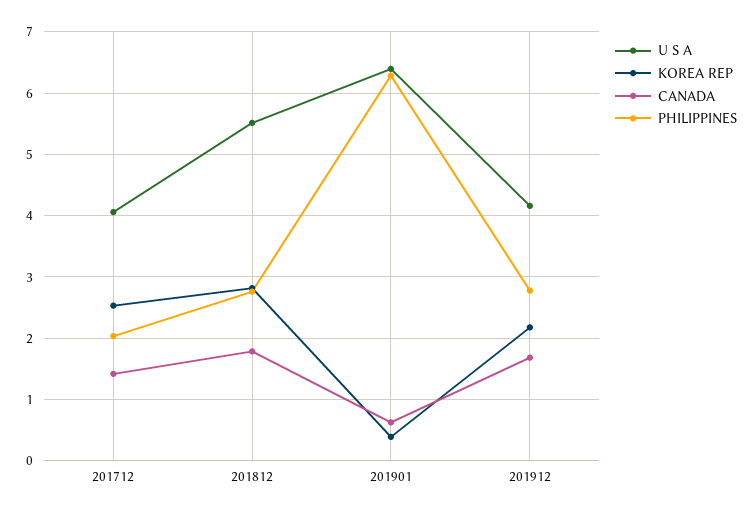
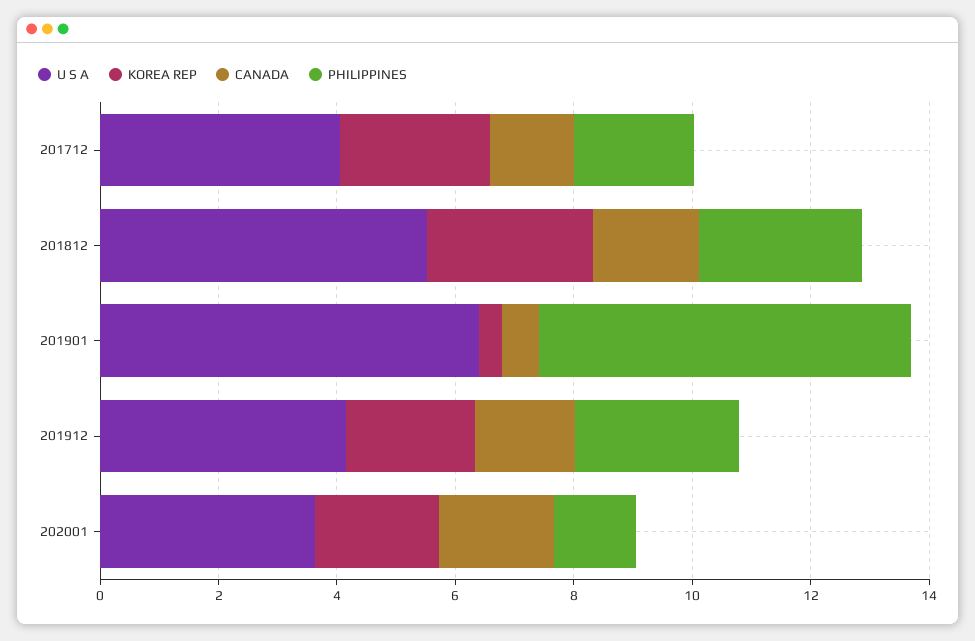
U S A, 202001: none -> 3.5
KOREA REP, 202001: none -> 2
CANADA, 202001: none -> 2
PHILIPPINES, 202001: none -> 1.5

